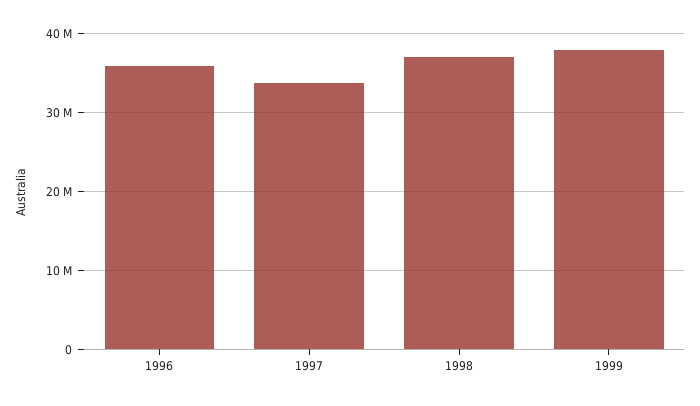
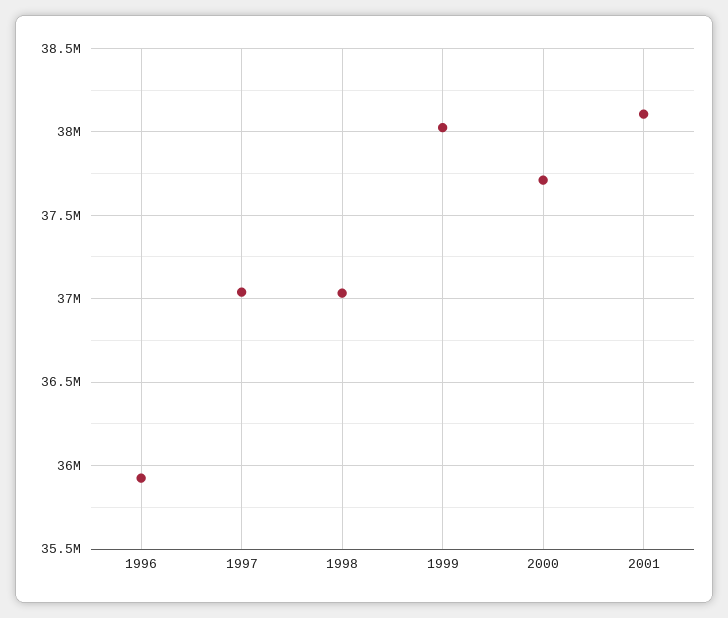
1997: 34000000 -> 37050000
2000: none -> 37700000
2001: none -> 38100000

